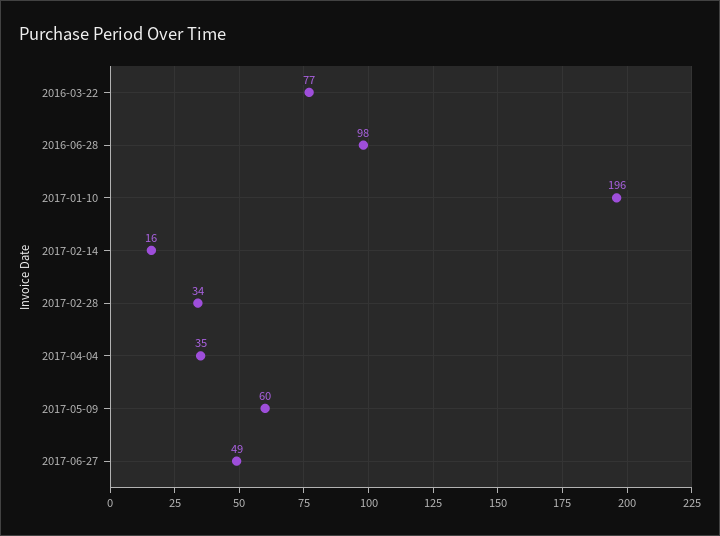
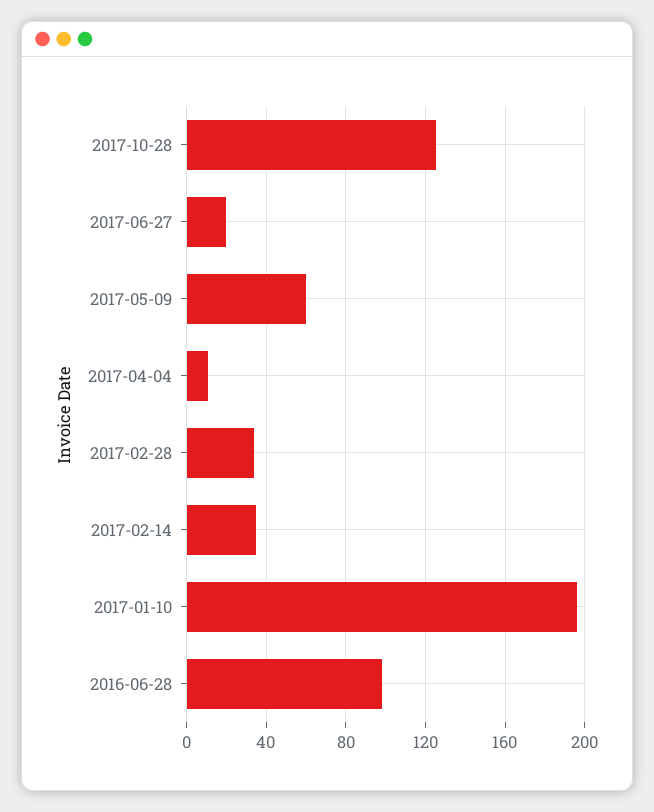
2016-03-22: 77 -> none
2017-02-14: 16 -> 35
2017-04-04: 35 -> 10
2017-06-27: 49 -> 20
2017-10-28: none -> 125

